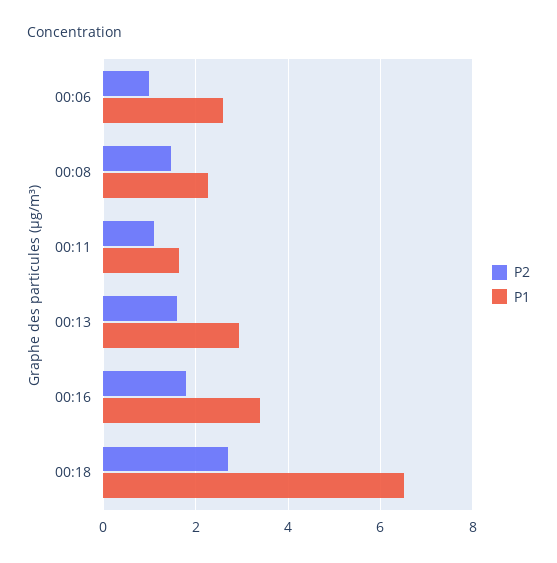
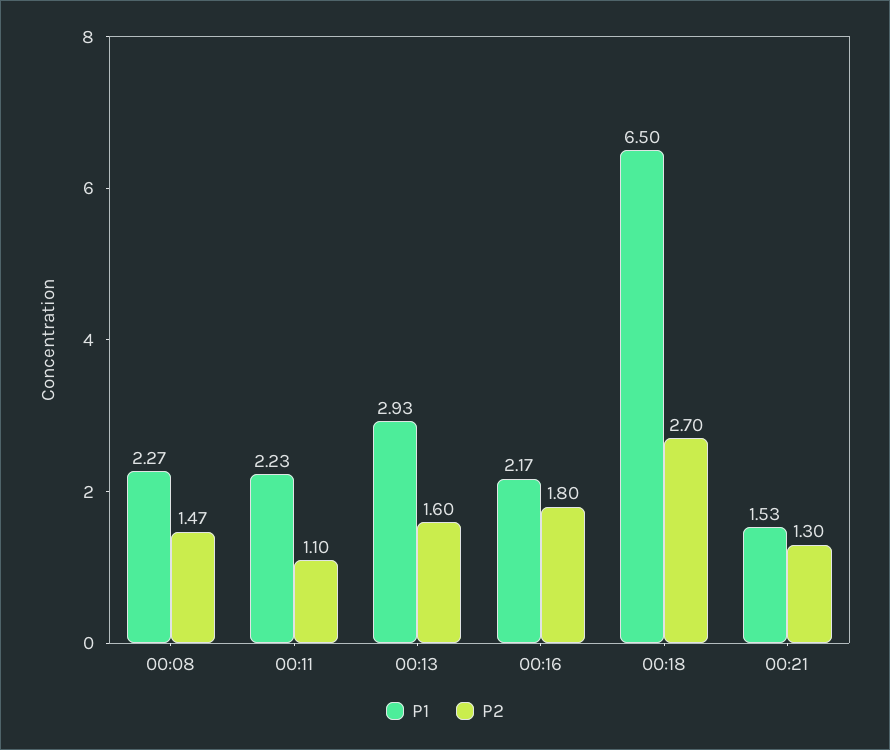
P2, 00:06: 1 -> none
P1, 00:06: 2.6 -> none
P1, 00:11: 1.6 -> 2.23
P1, 00:16: 3.4 -> 2.17
P1, 00:21: none -> 1.53
P2, 00:21: none -> 1.3

